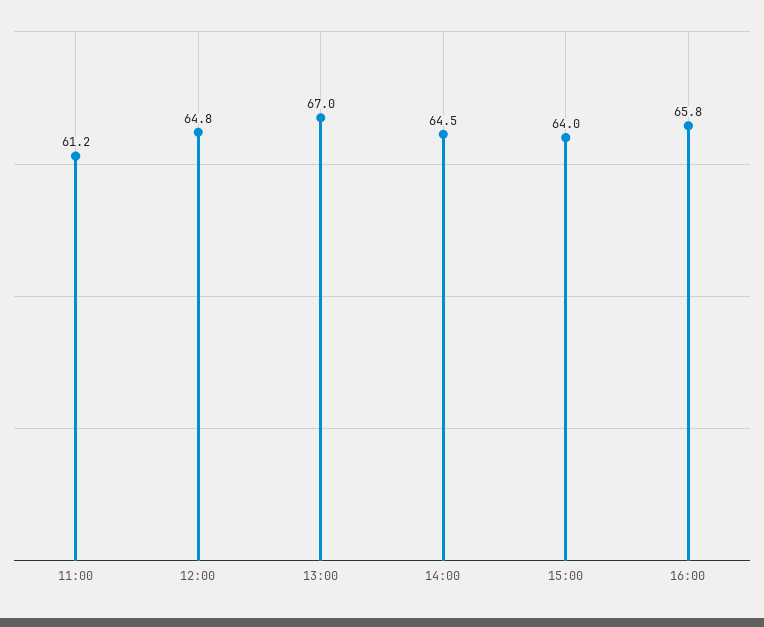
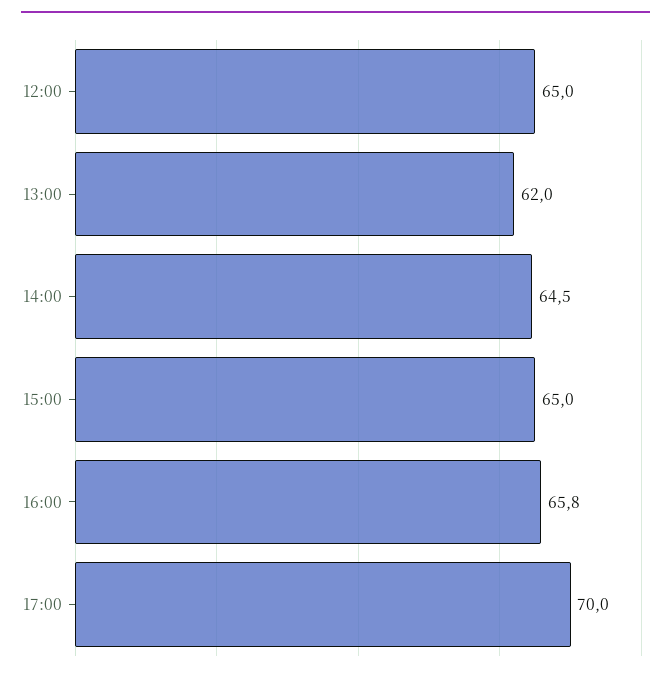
11:00: 61.2 -> none
12:00: 64.8 -> 65
13:00: 67 -> 62
15:00: 64 -> 65
17:00: none -> 70

